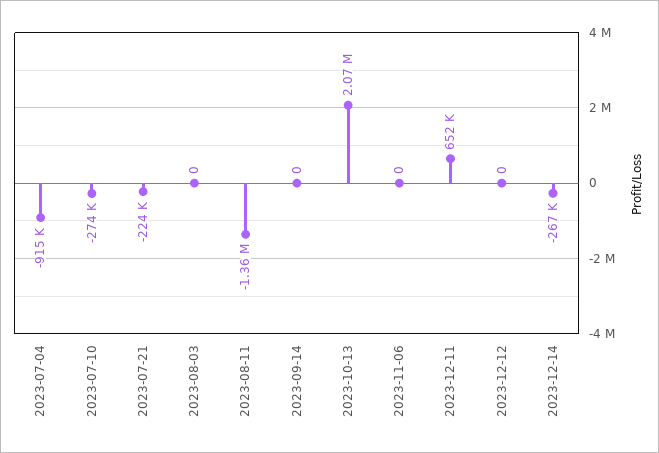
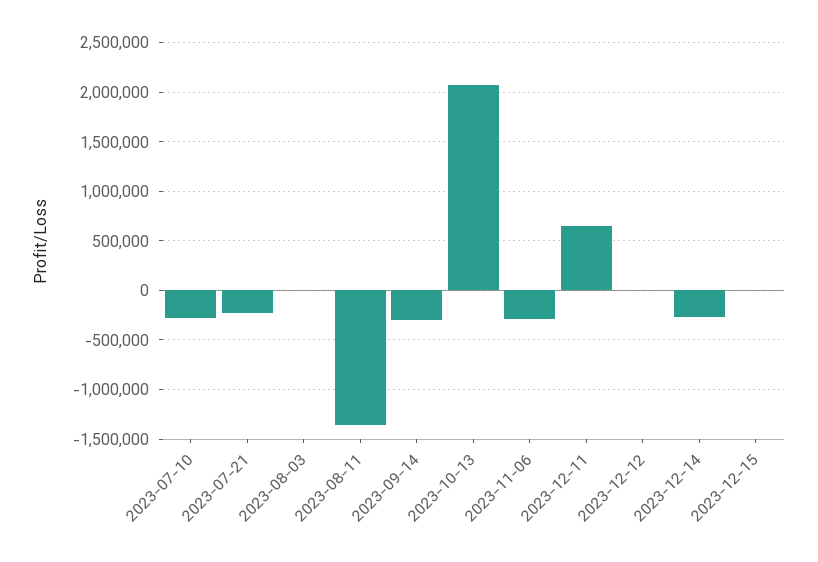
2023-07-04: -915000 -> none
2023-09-14: 0 -> -300000
2023-11-06: 0 -> -300000
2023-12-15: none -> 0

